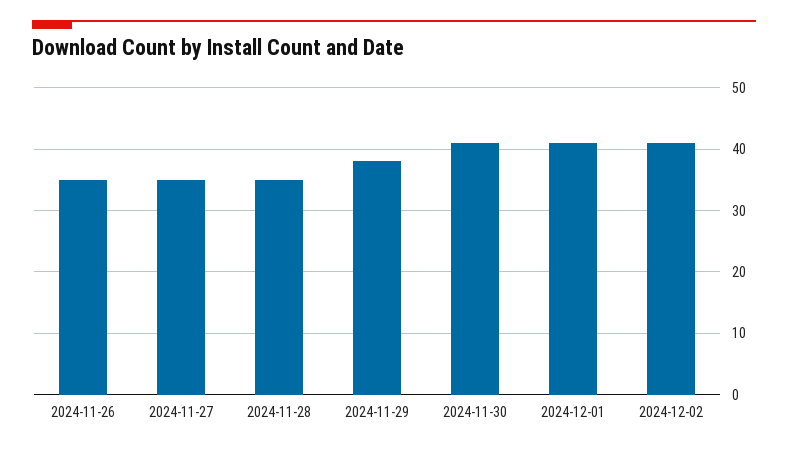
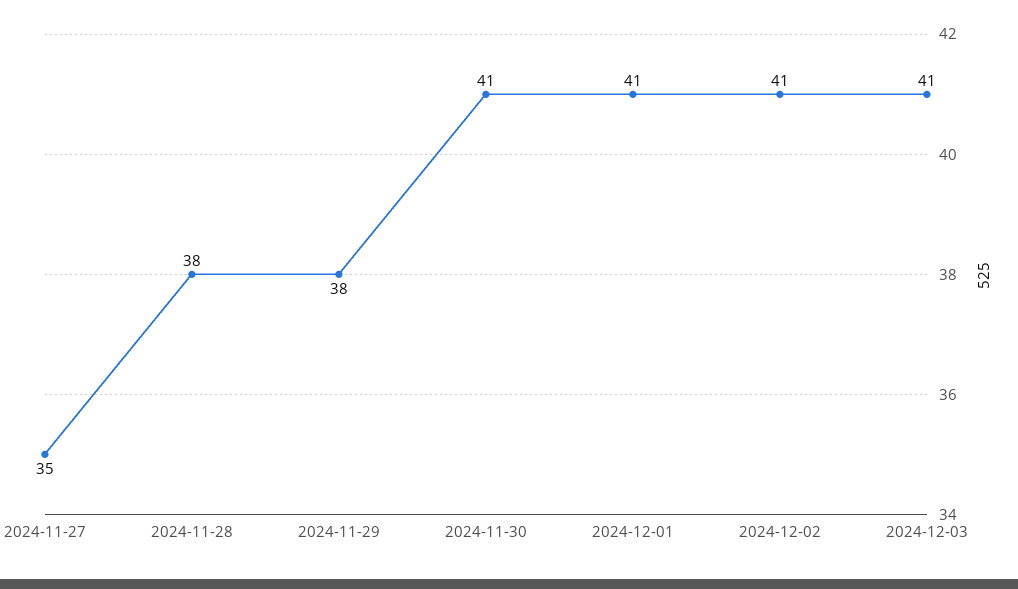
2024-11-26: 35 -> none
2024-11-28: 35 -> 38
2024-12-03: none -> 41

